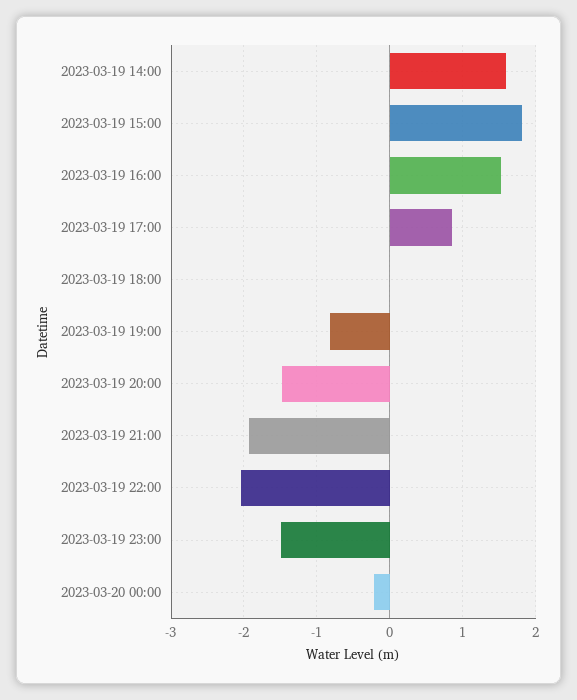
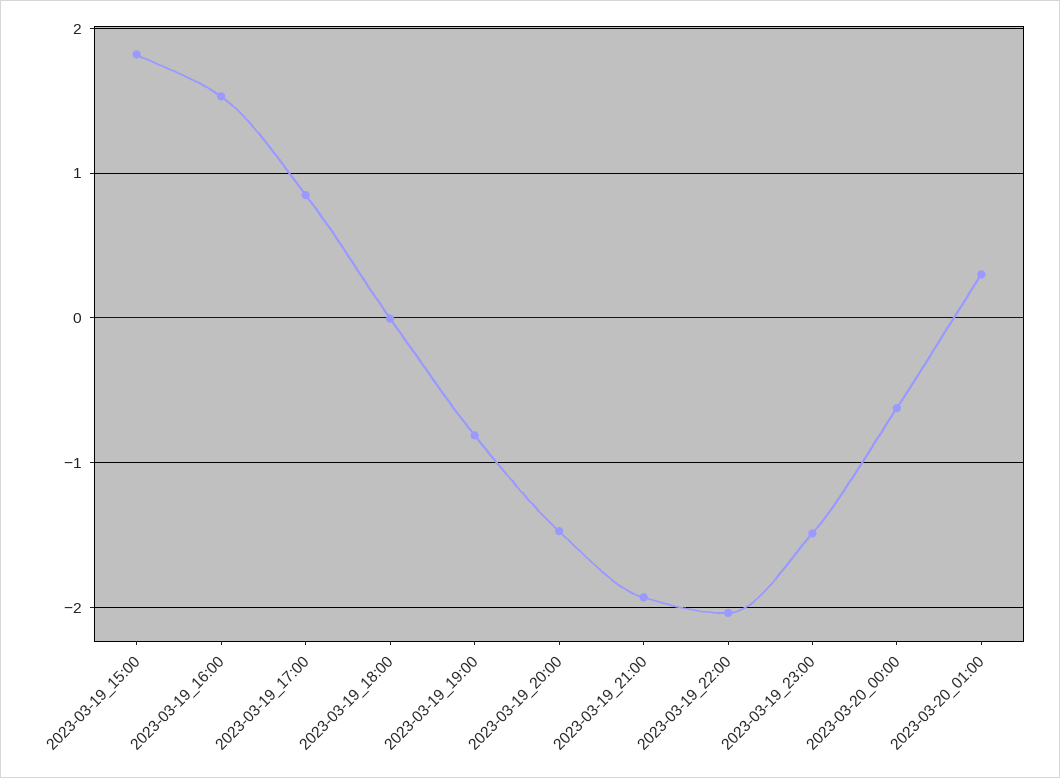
2023-03-19 14:00: 1.6 -> none
2023-03-20 00:00: -0.2 -> -0.6
2023-03-20_01:00: none -> 0.3

